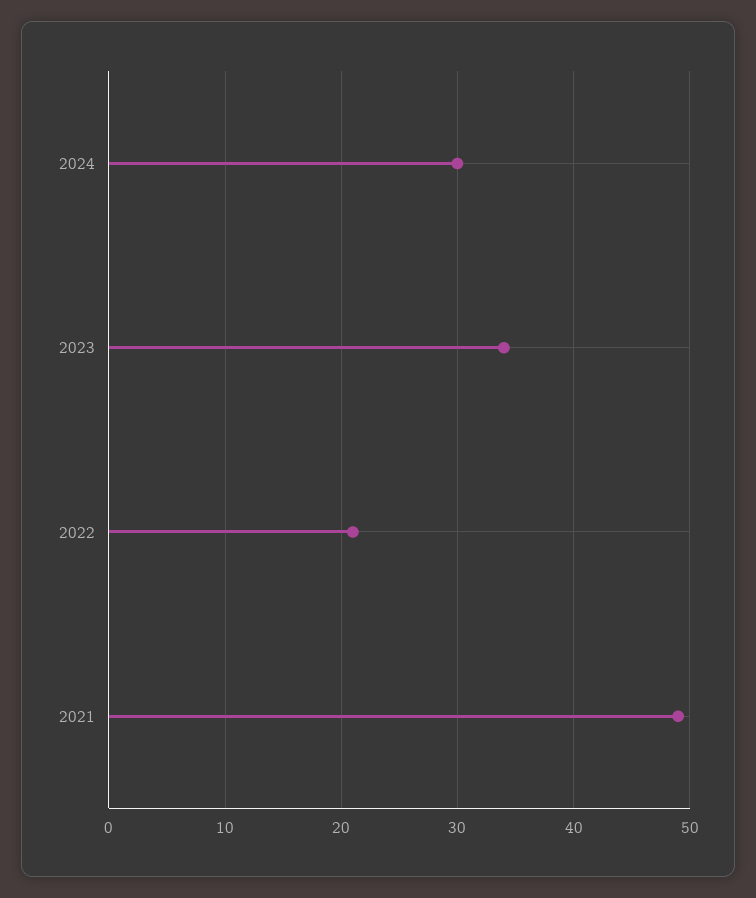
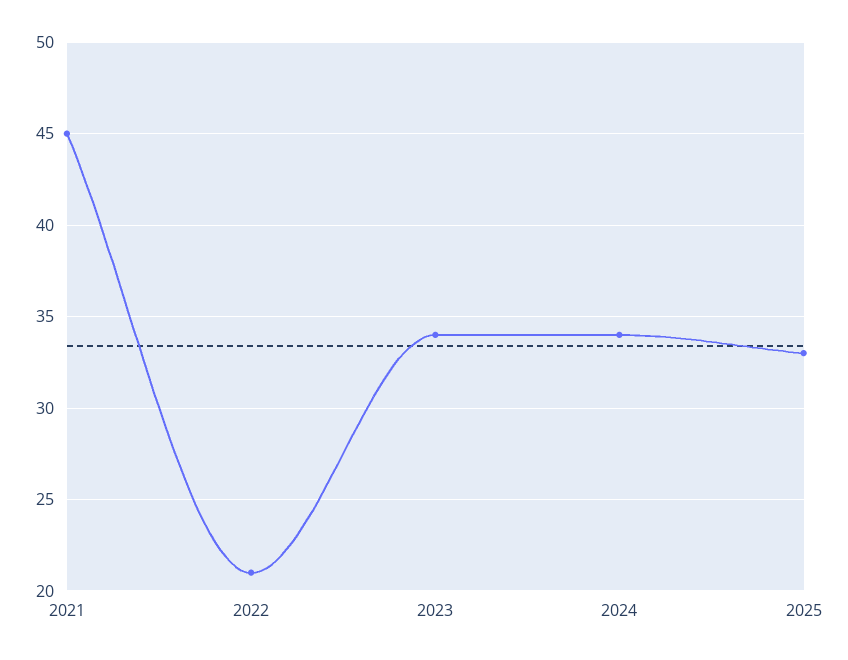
2024: 30 -> 34
2021: 49 -> 45
2025: none -> 33

